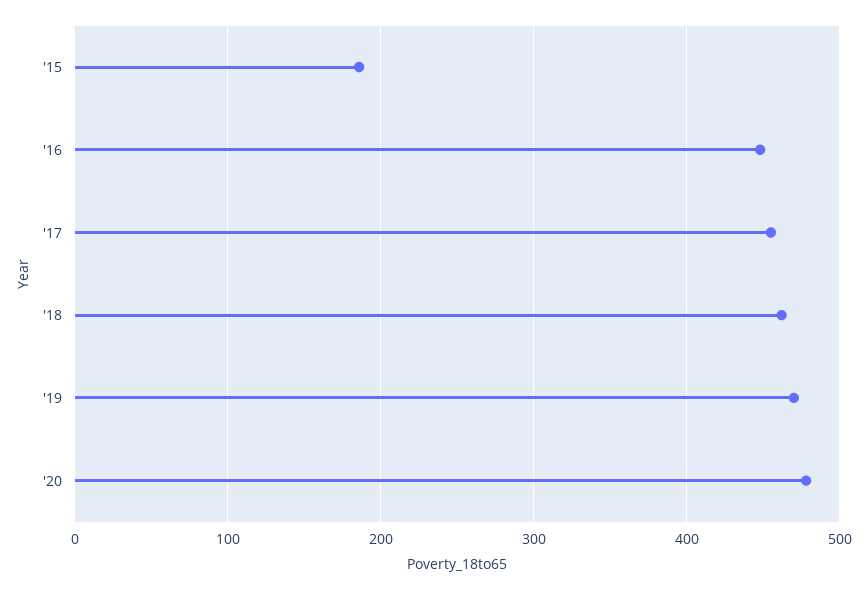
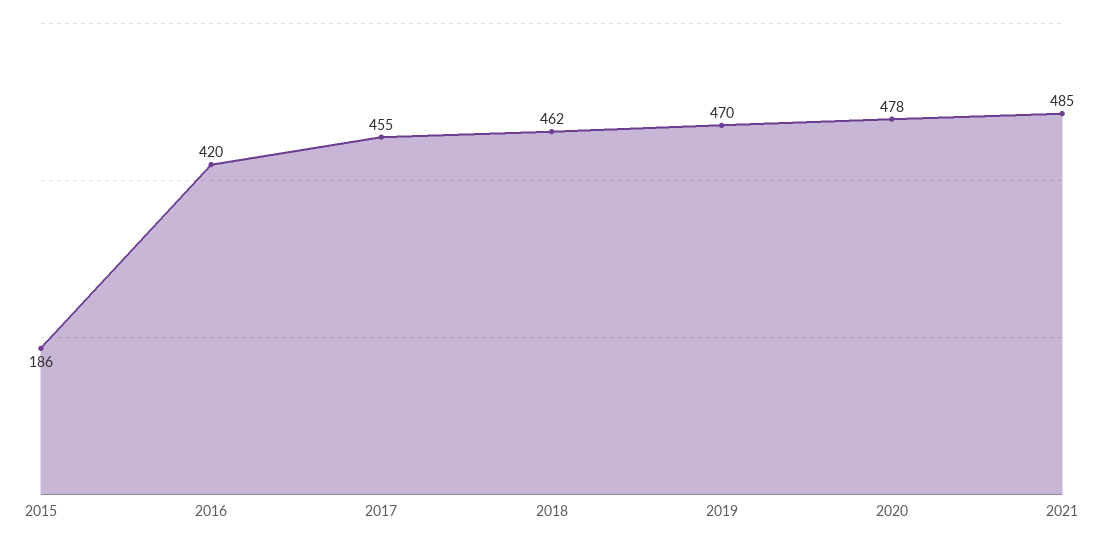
'16: 450 -> 420
2021: none -> 485

